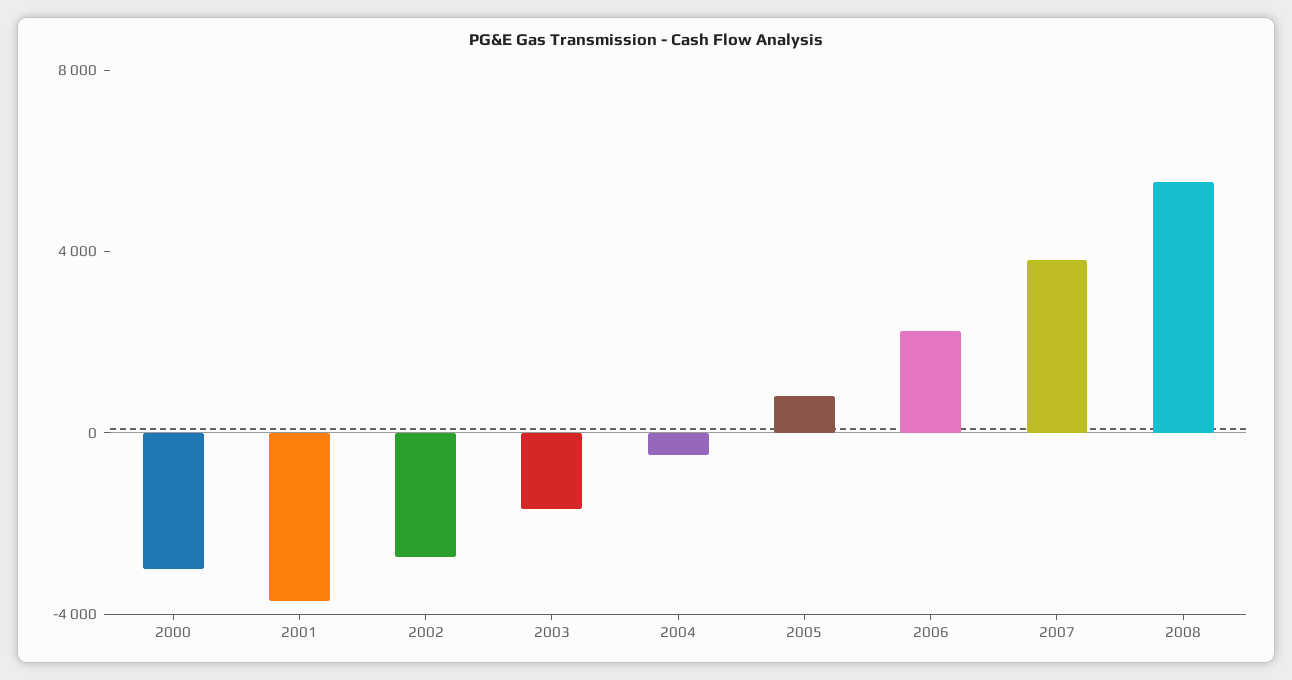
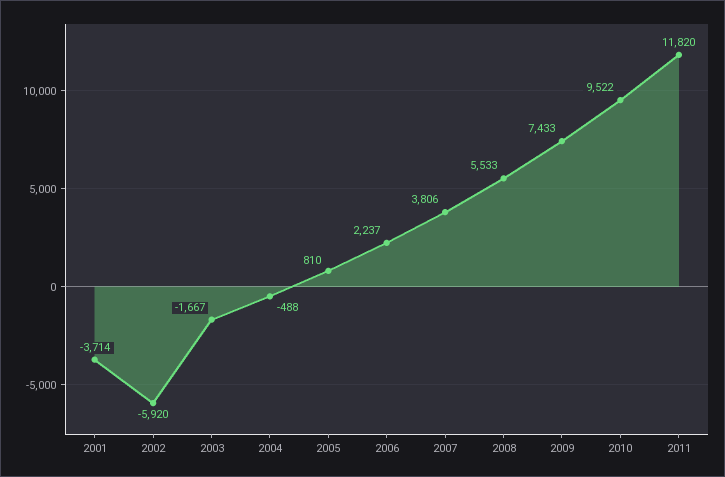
2000: -3000 -> none
2002: -3000 -> -5920
2009: none -> 7433
2010: none -> 9522
2011: none -> 11820

